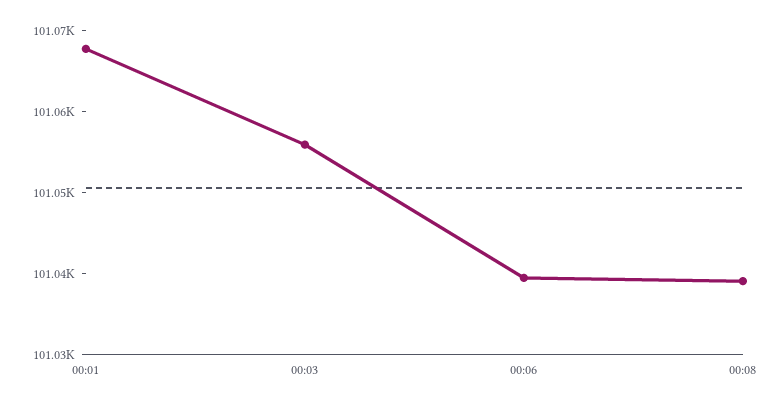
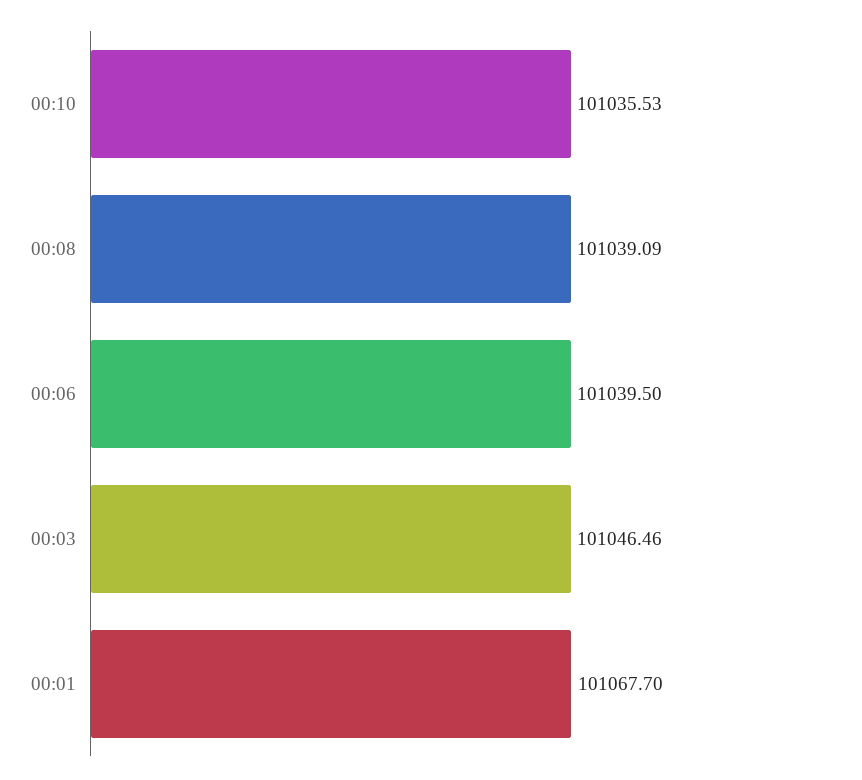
00:03: 101056 -> 101046.46
00:10: none -> 101035.53

